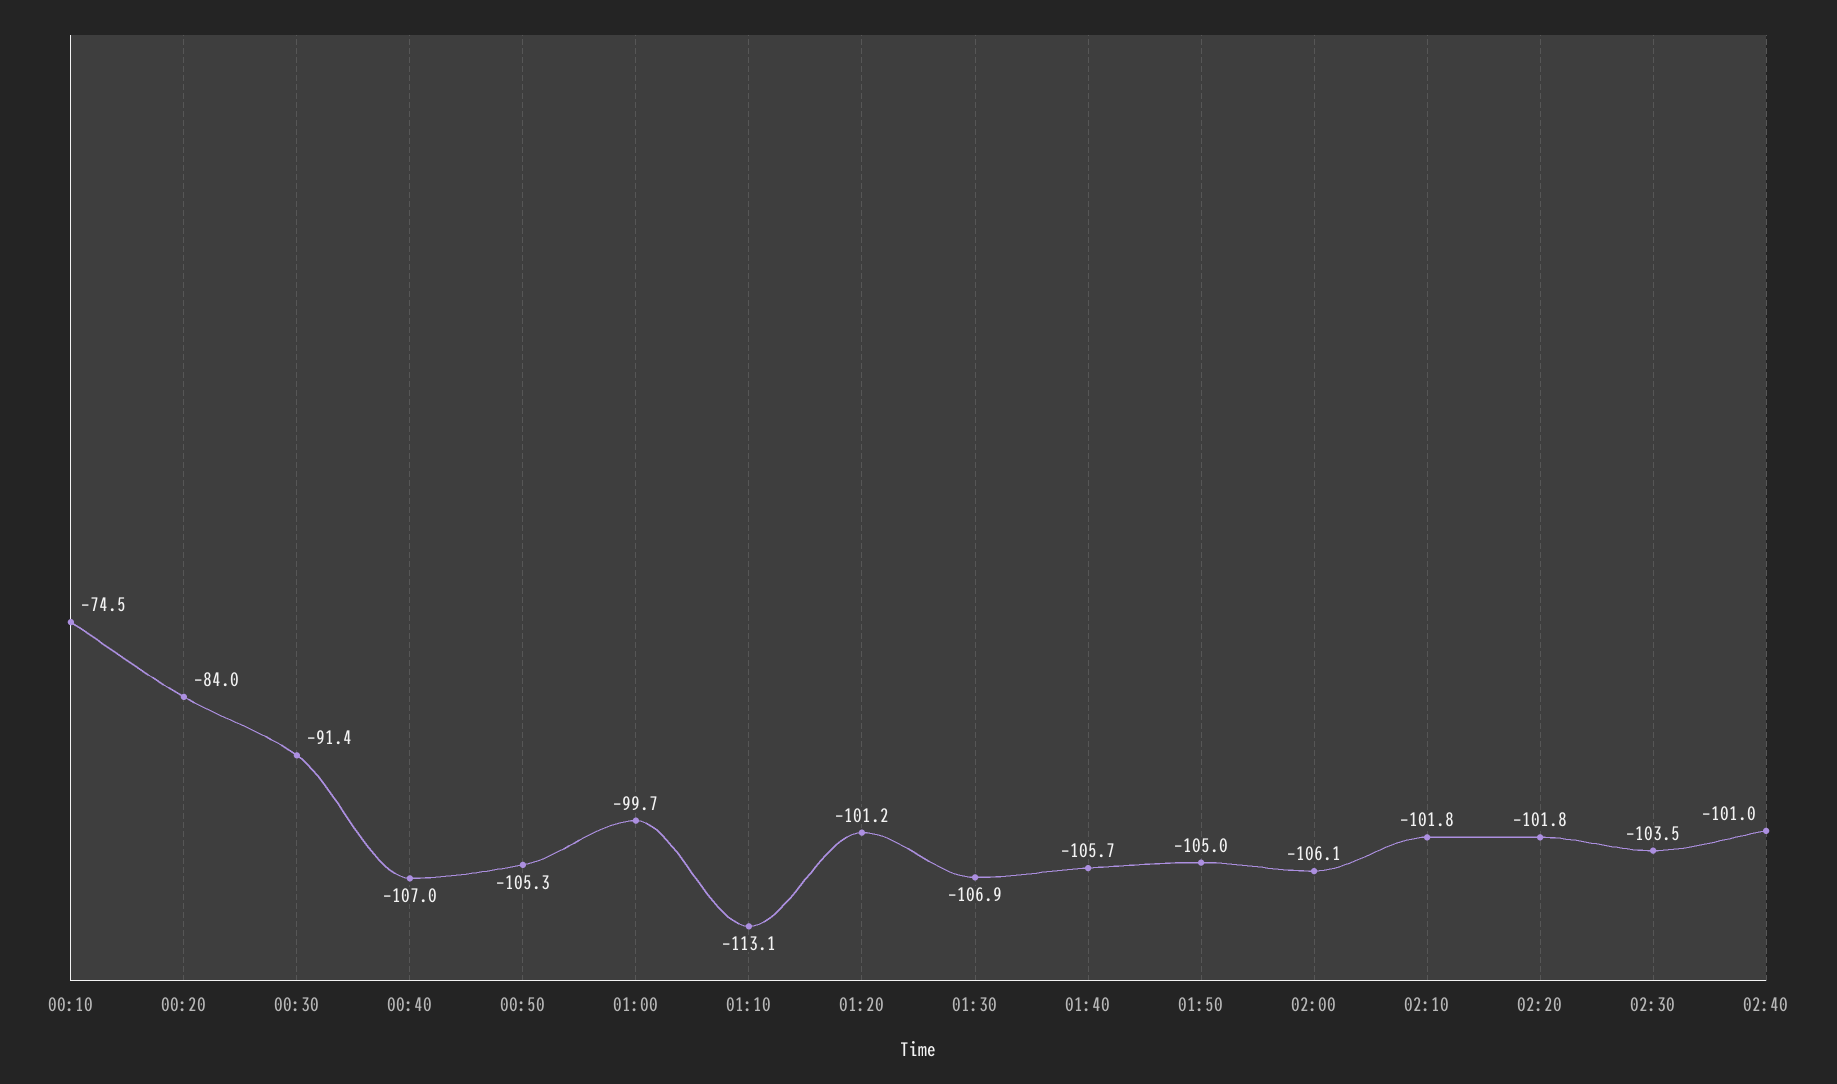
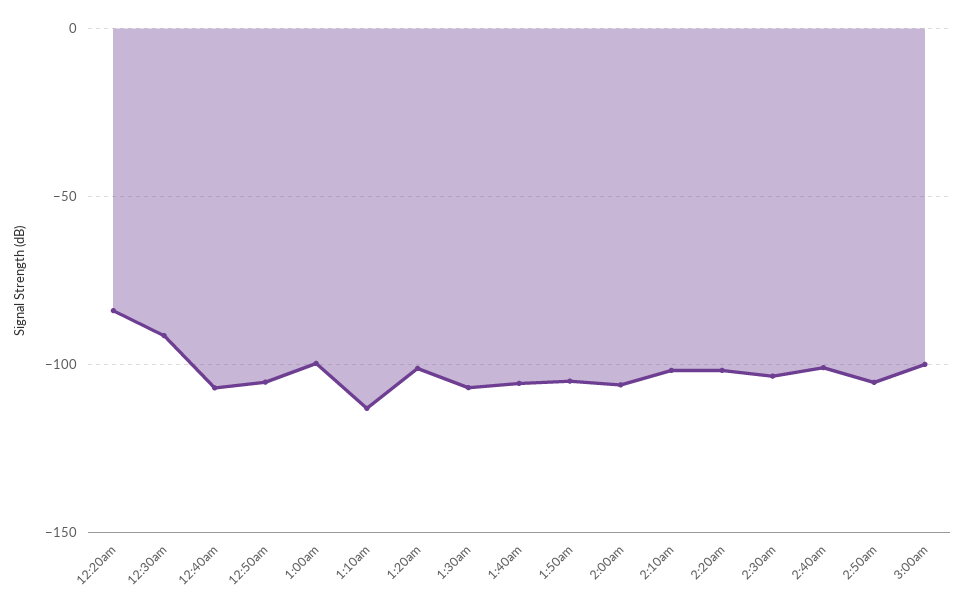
00:10: -74.5 -> none
2:50am: none -> -105
3:00am: none -> -100

